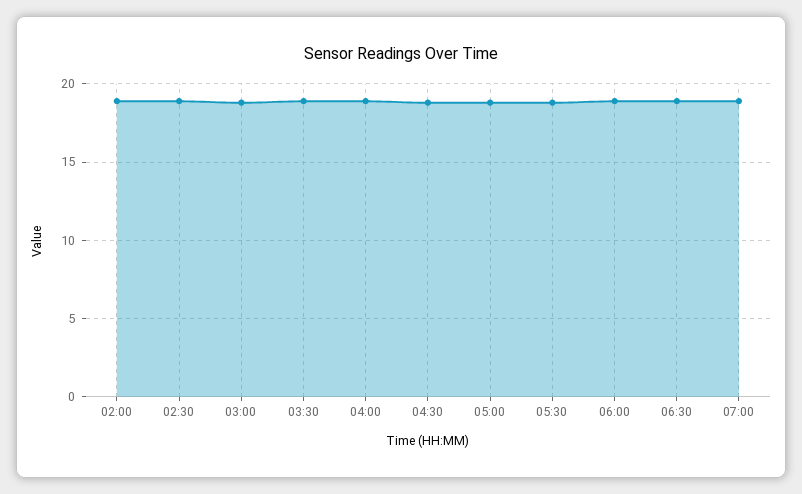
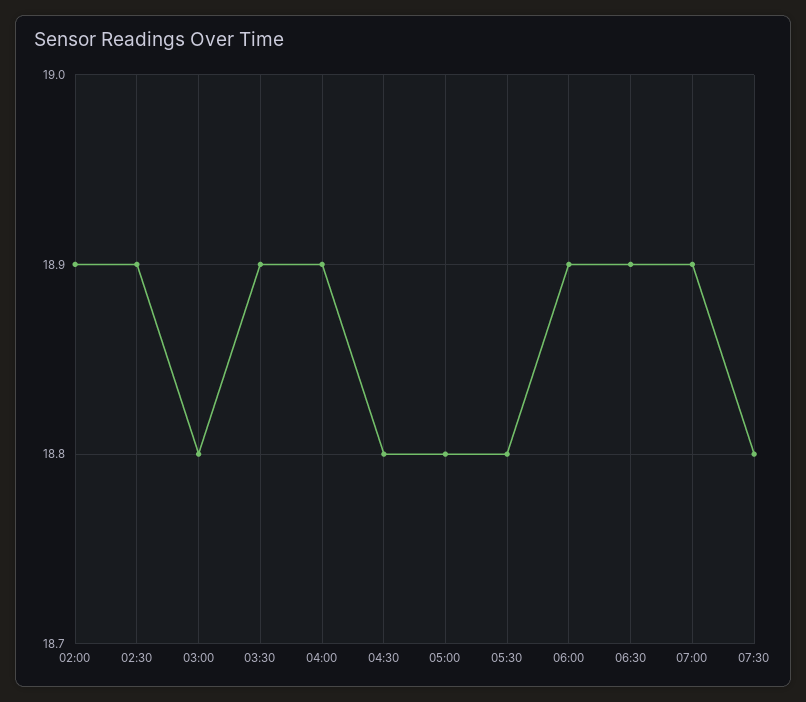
07:30: none -> 18.8

